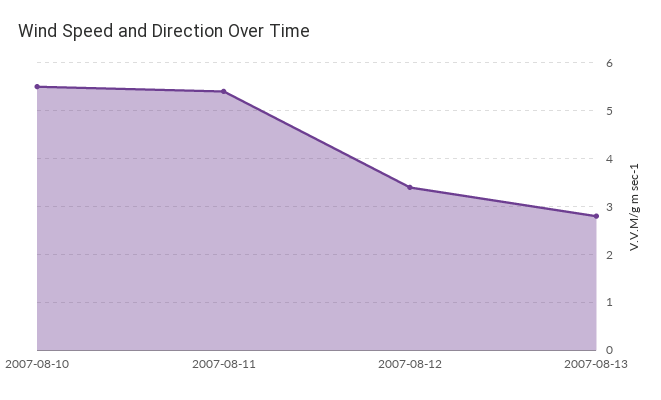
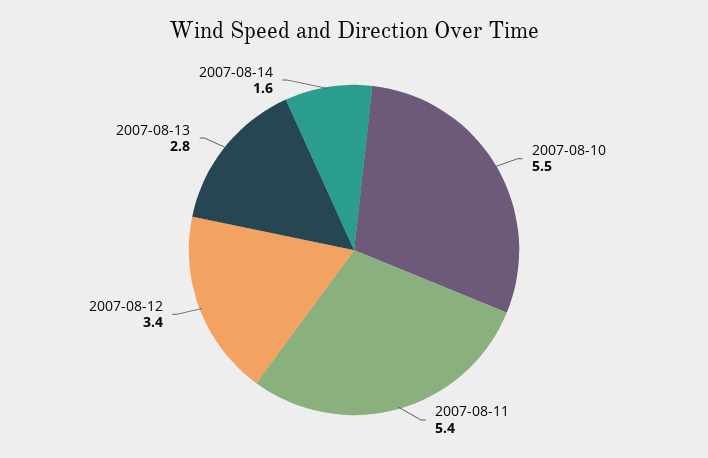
2007-08-14: none -> 1.6

